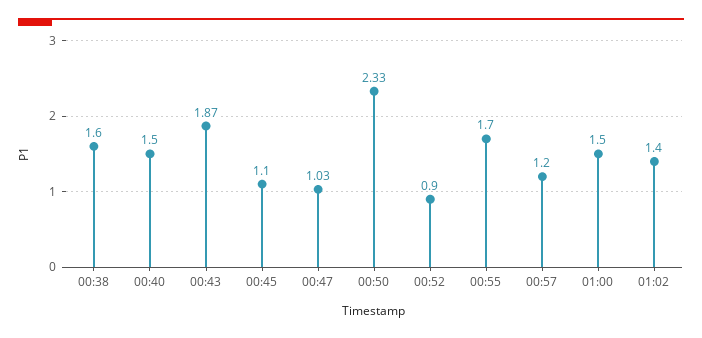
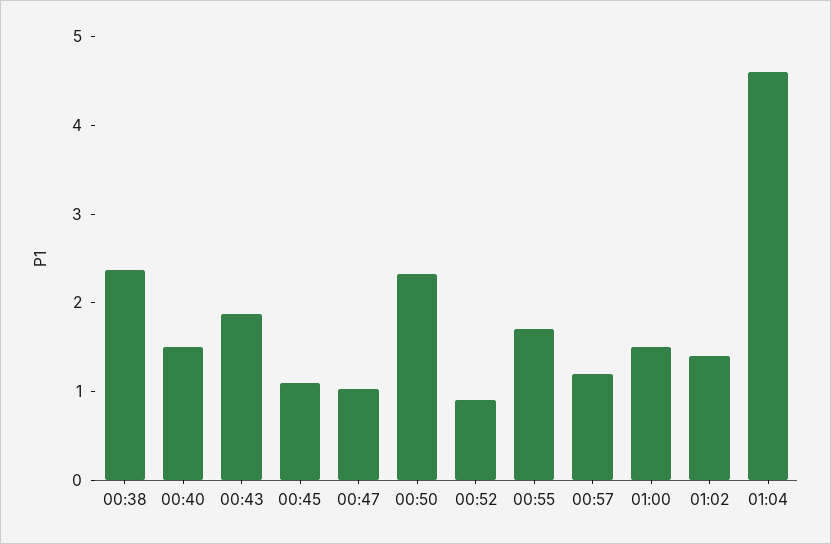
00:38: 1.6 -> 2.4
01:04: none -> 4.6

